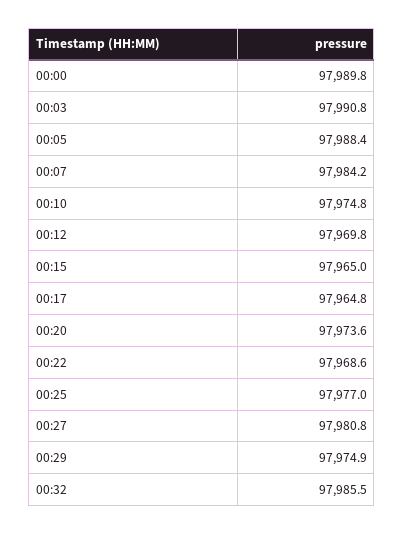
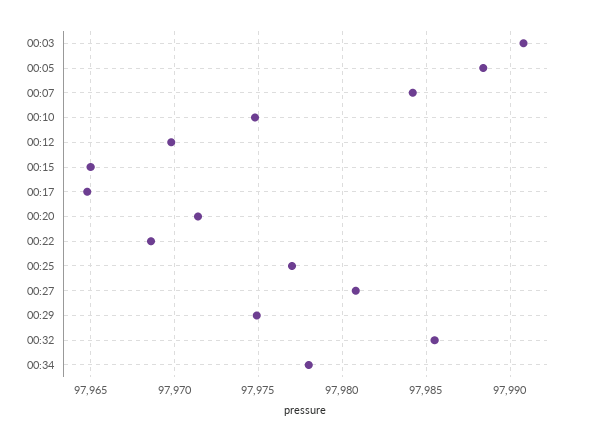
00:00: 97989.8 -> none
00:20: 97973.6 -> 97971.5
00:34: none -> 97978

